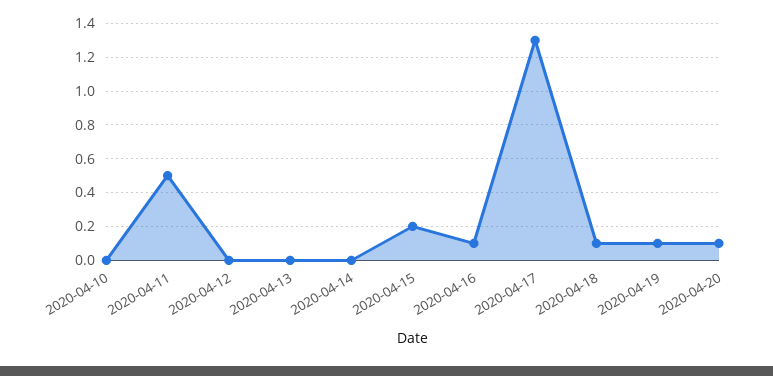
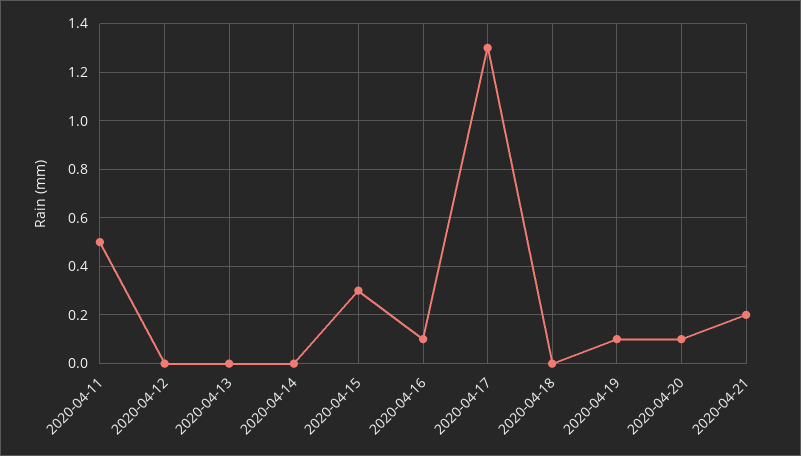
2020-04-10: 0 -> none
2020-04-15: 0.2 -> 0.3
2020-04-18: 0.1 -> 0
2020-04-21: none -> 0.2

